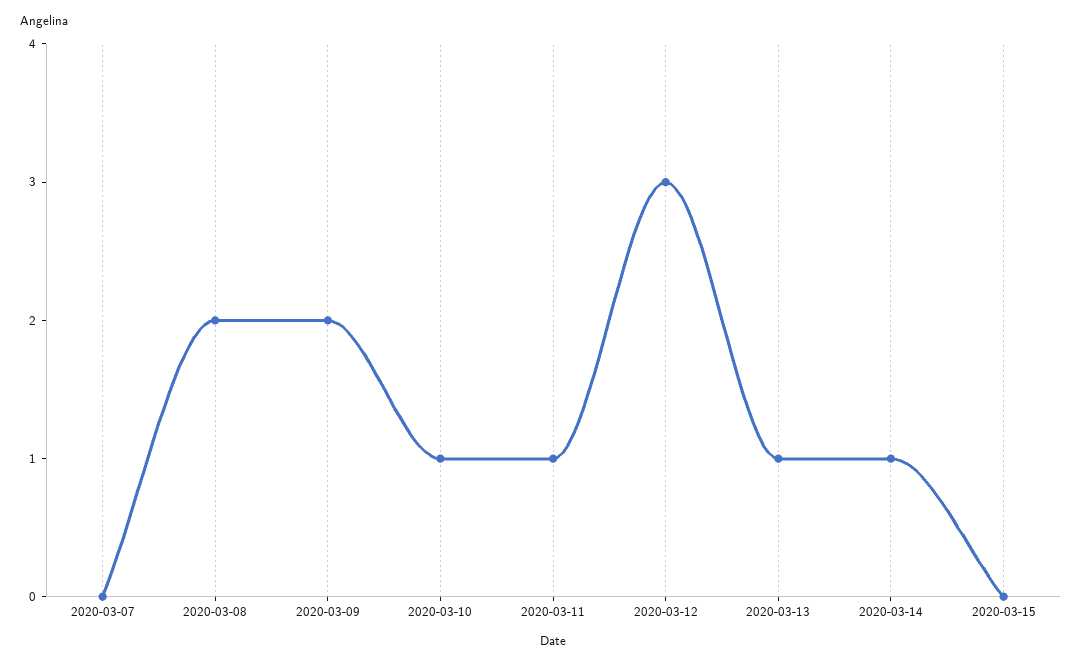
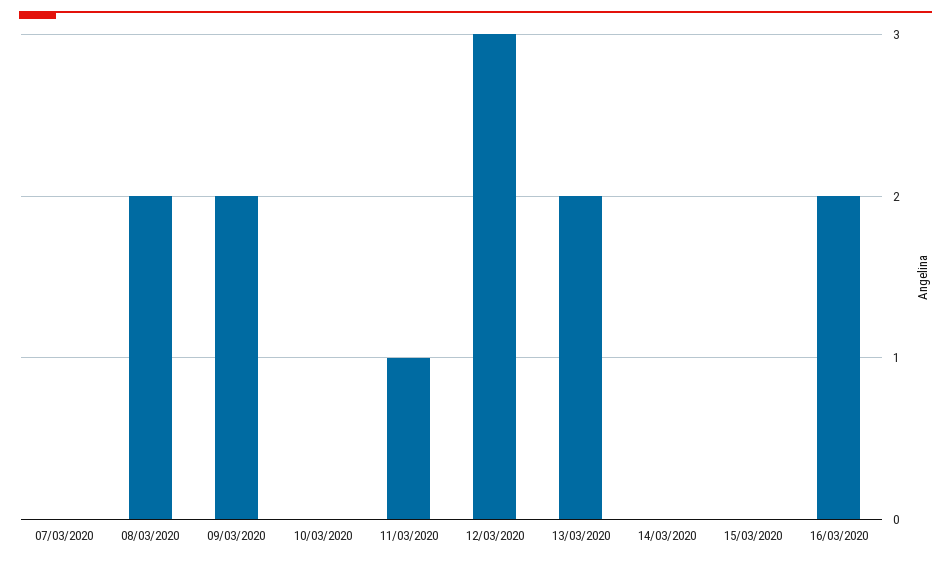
2020-03-10: 1 -> 0
2020-03-13: 1 -> 2
2020-03-14: 1 -> 0
16/03/2020: none -> 2

